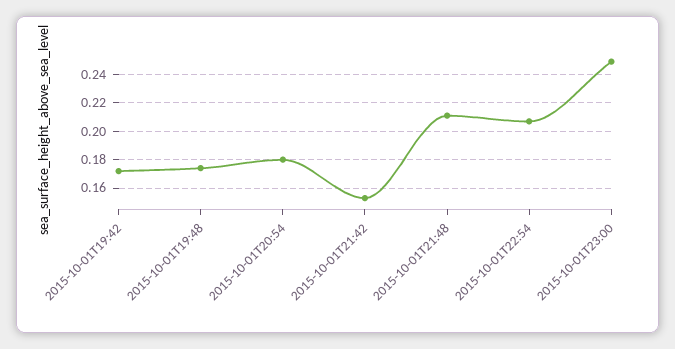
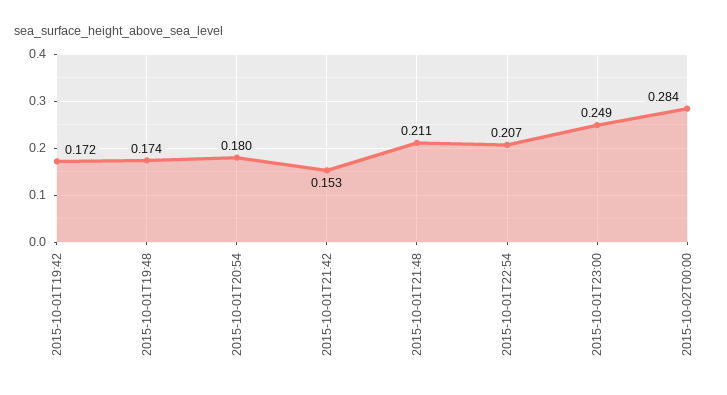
2015-10-02T00:00: none -> 0.284

